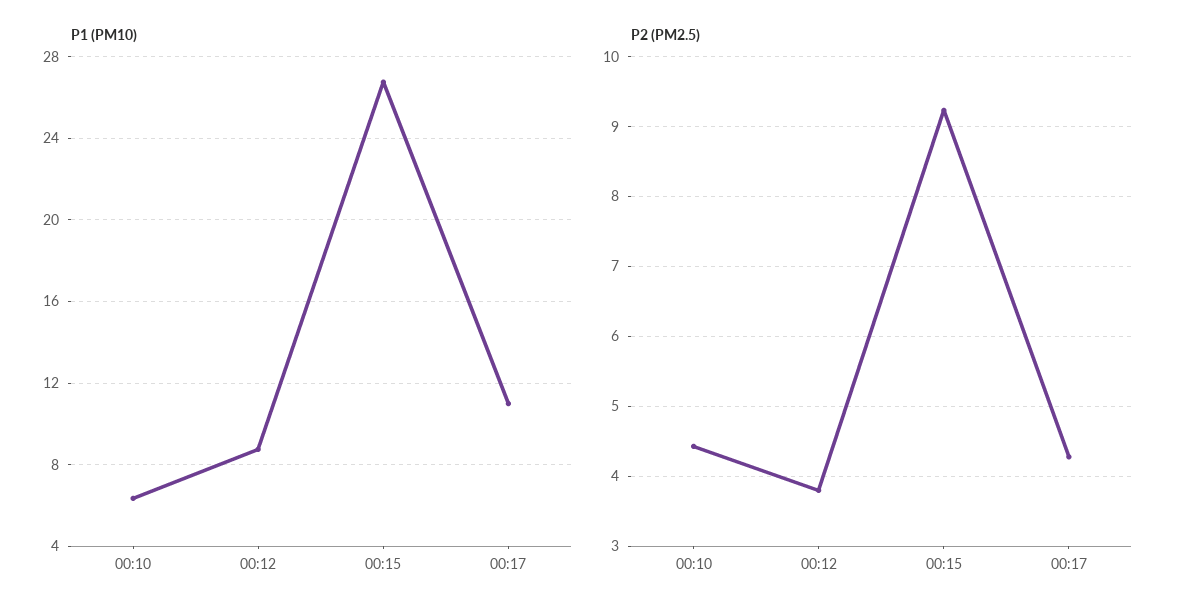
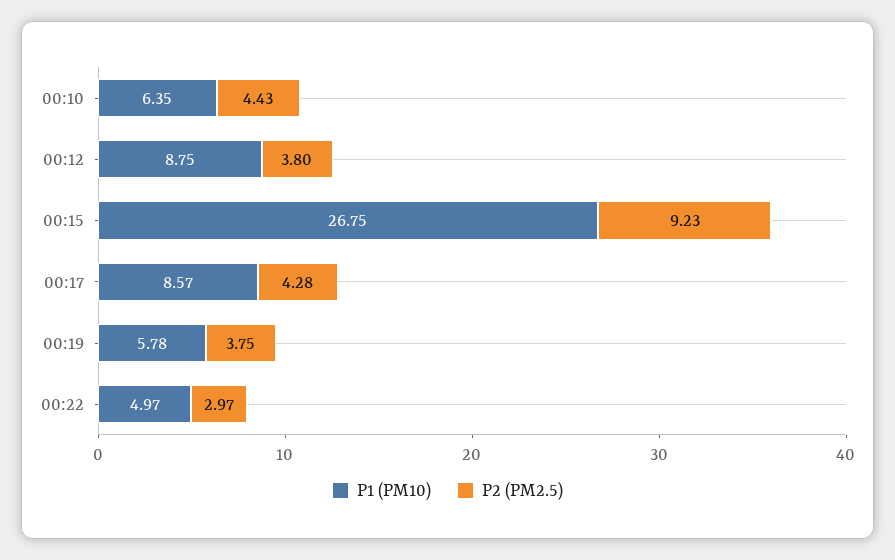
P1 (PM10), 00:17: 11 -> 8.57
P1 (PM10), 00:19: none -> 5.78
P2 (PM2.5), 00:19: none -> 3.75
P1 (PM10), 00:22: none -> 4.97
P2 (PM2.5), 00:22: none -> 2.97

